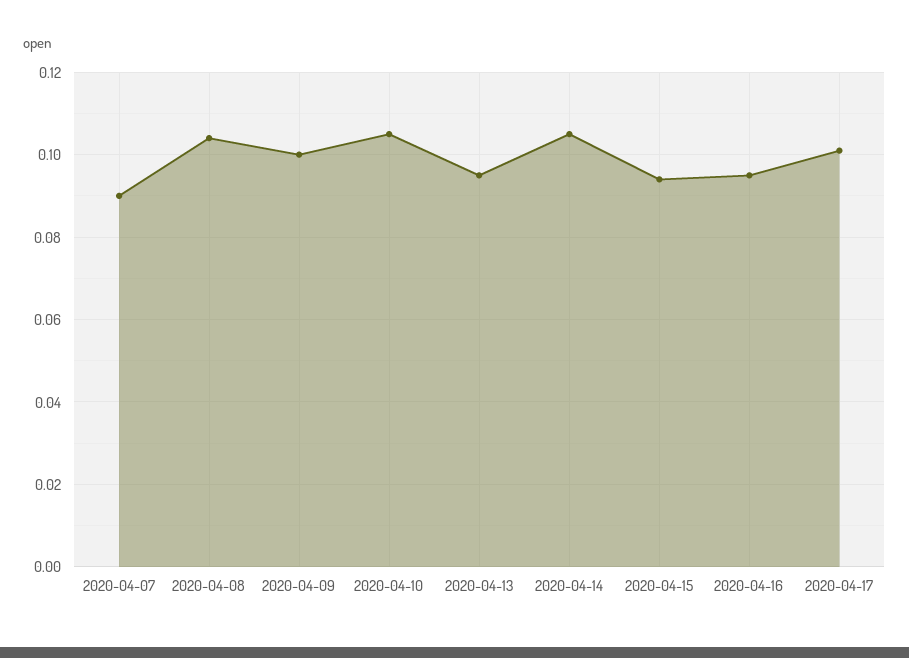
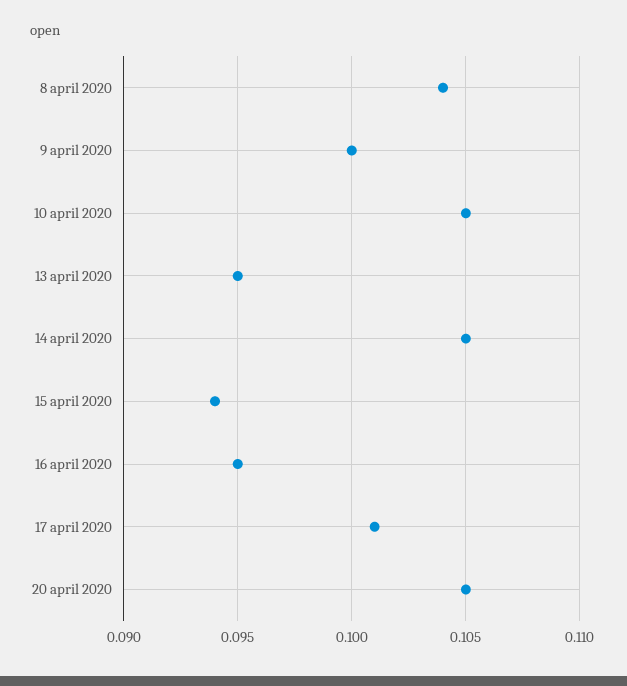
2020-04-07: 0.09 -> none
20 april 2020: none -> 0.105

